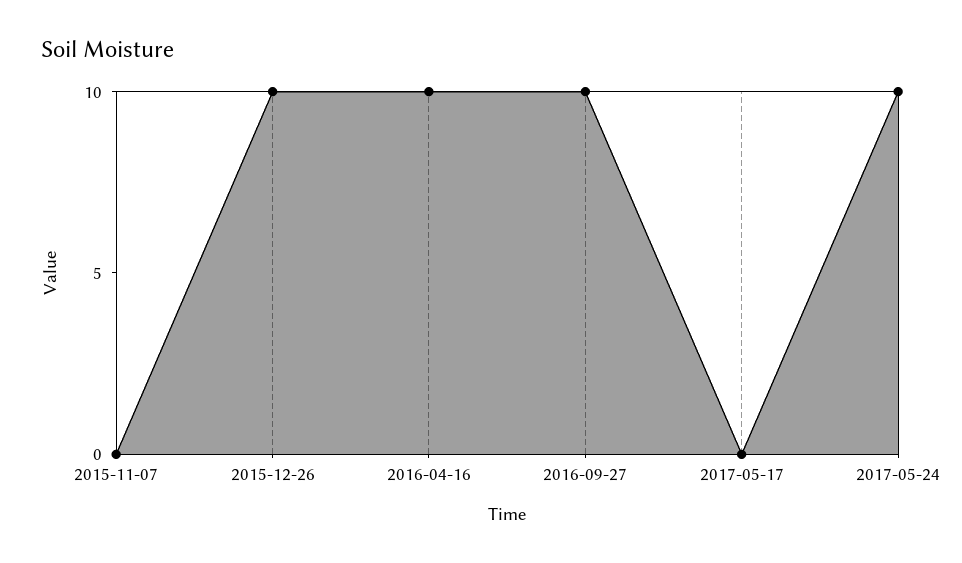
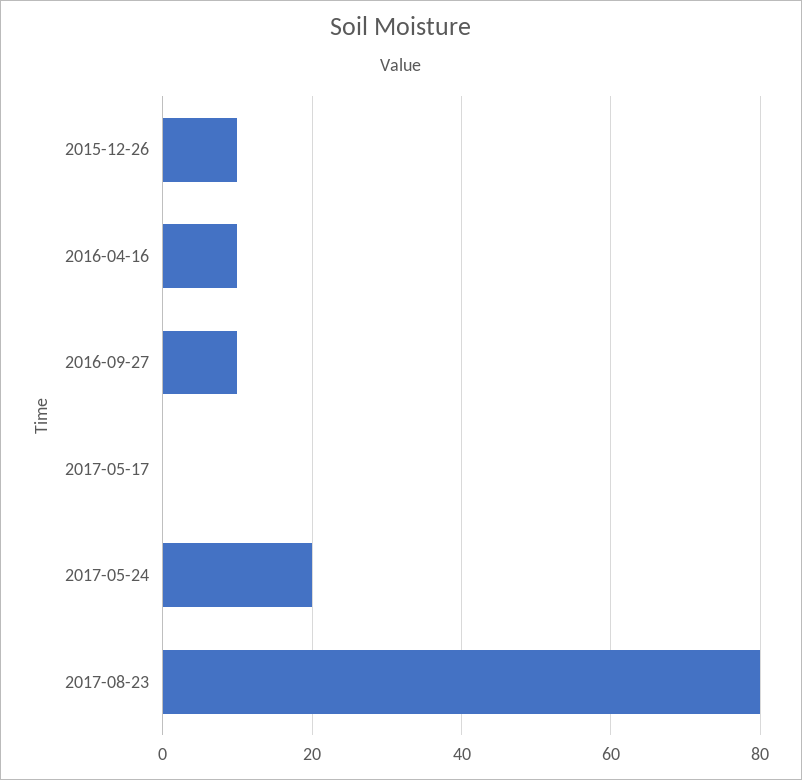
2015-11-07: 0 -> none
2017-05-24: 10 -> 20
2017-08-23: none -> 80

